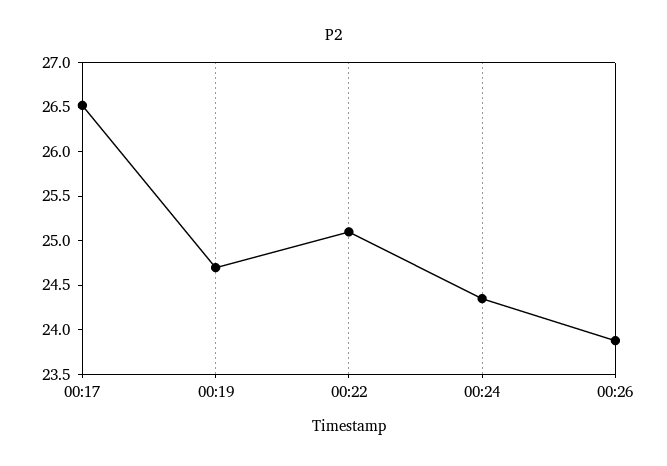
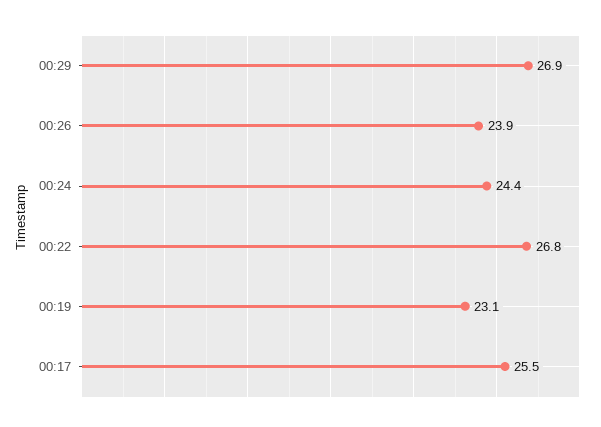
00:17: 26.5 -> 25.5
00:19: 24.7 -> 23.1
00:22: 25.1 -> 26.8
00:29: none -> 26.9

